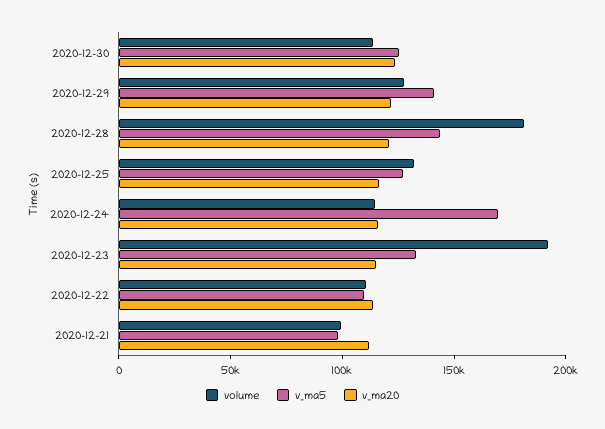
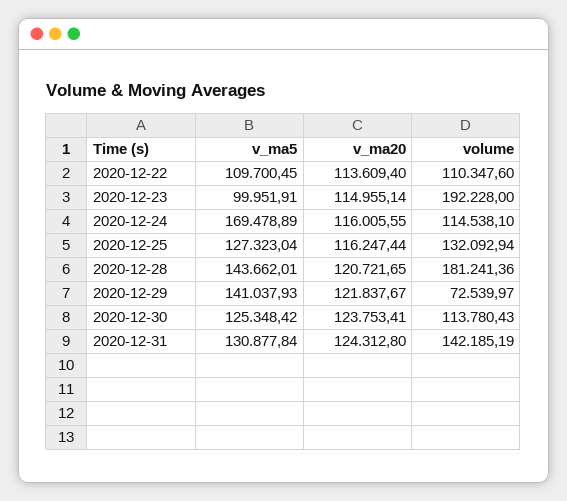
volume, 2020-12-29: 130000 -> 72539.97
v_ma5, 2020-12-23: 130000 -> 99951.91
volume, 2020-12-21: 100000 -> none
v_ma5, 2020-12-21: 100000 -> none
v_ma20, 2020-12-21: 110000 -> none
v_ma5, 2020-12-31: none -> 130877.84
v_ma20, 2020-12-31: none -> 124312.8
volume, 2020-12-31: none -> 142185.19

